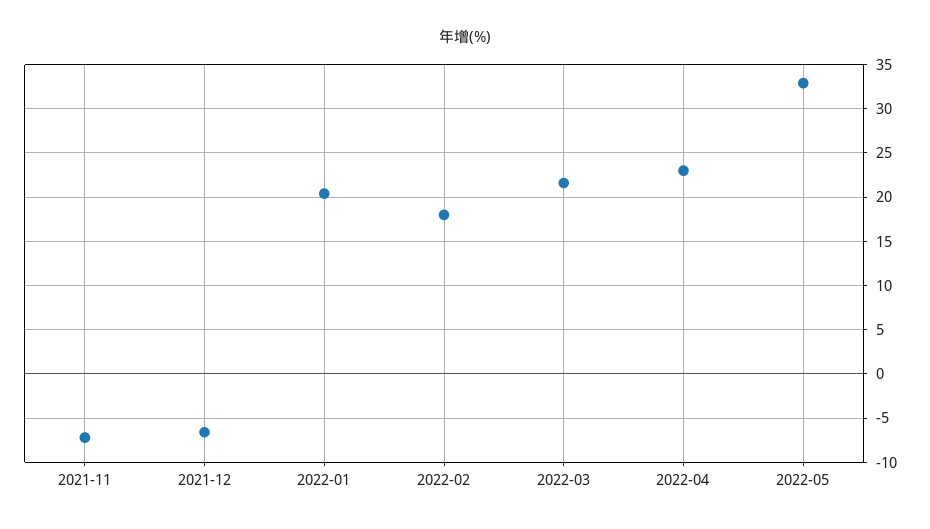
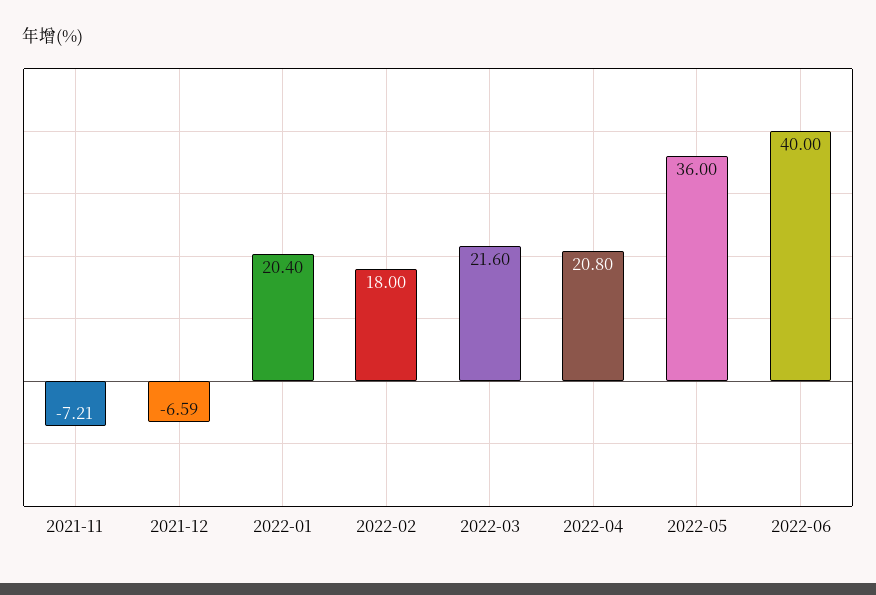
2022-04: 23 -> 20.8
2022-05: 33 -> 36
2022-06: none -> 40

